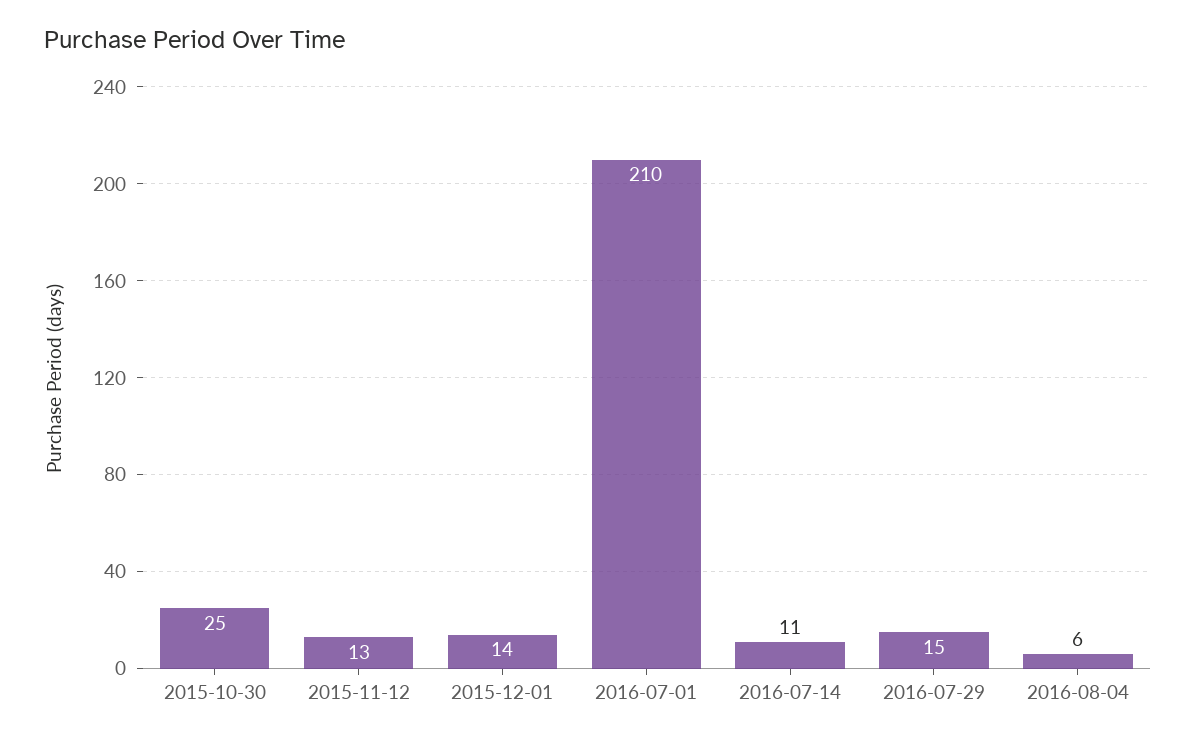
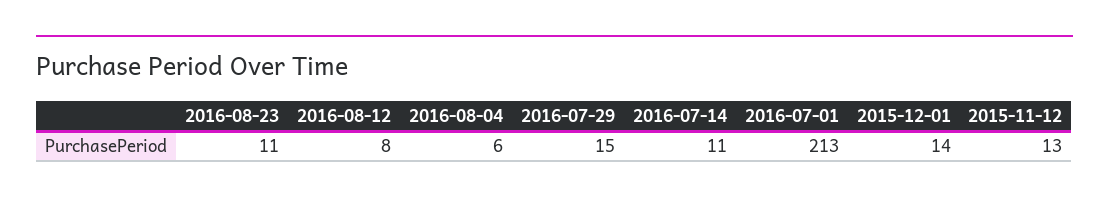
2015-10-30: 25 -> none
2016-07-01: 210 -> 213
2016-08-23: none -> 11
2016-08-12: none -> 8

